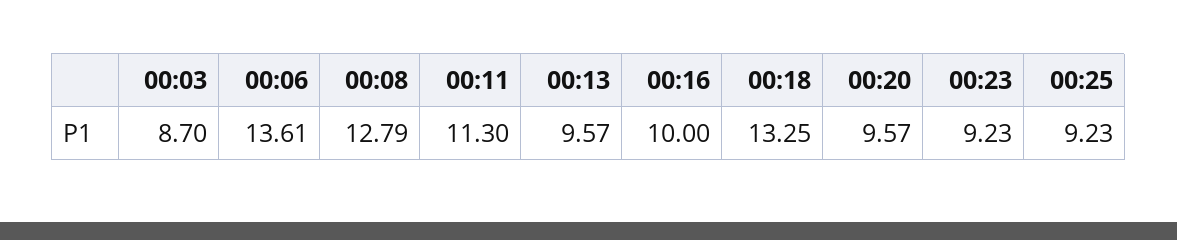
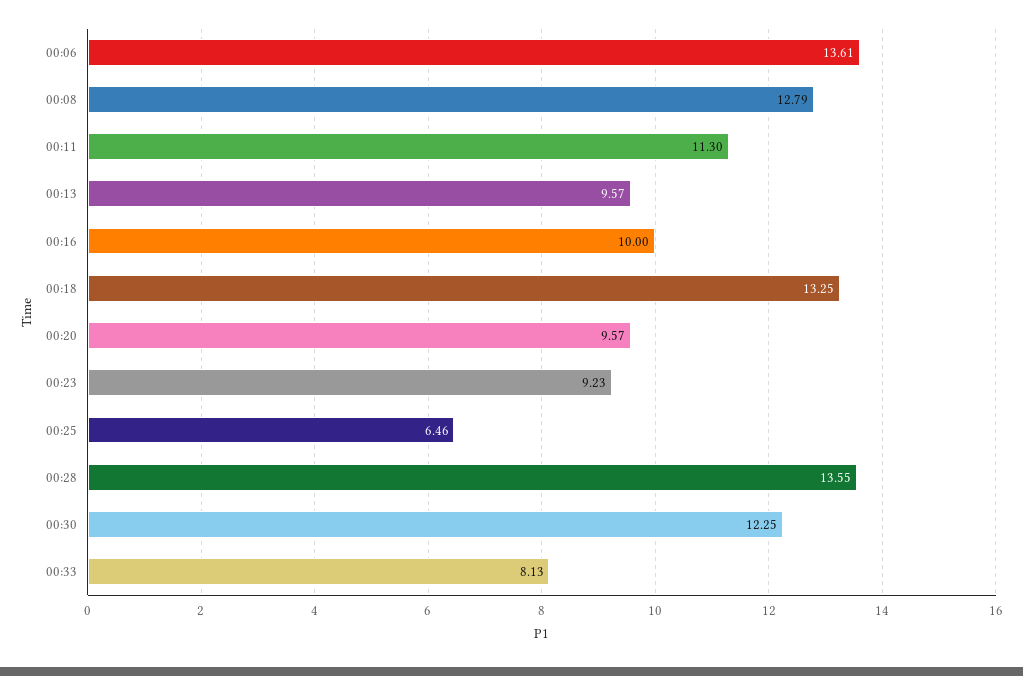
00:03: 8.7 -> none
00:25: 9.23 -> 6.46
00:28: none -> 13.55
00:30: none -> 12.25
00:33: none -> 8.13

